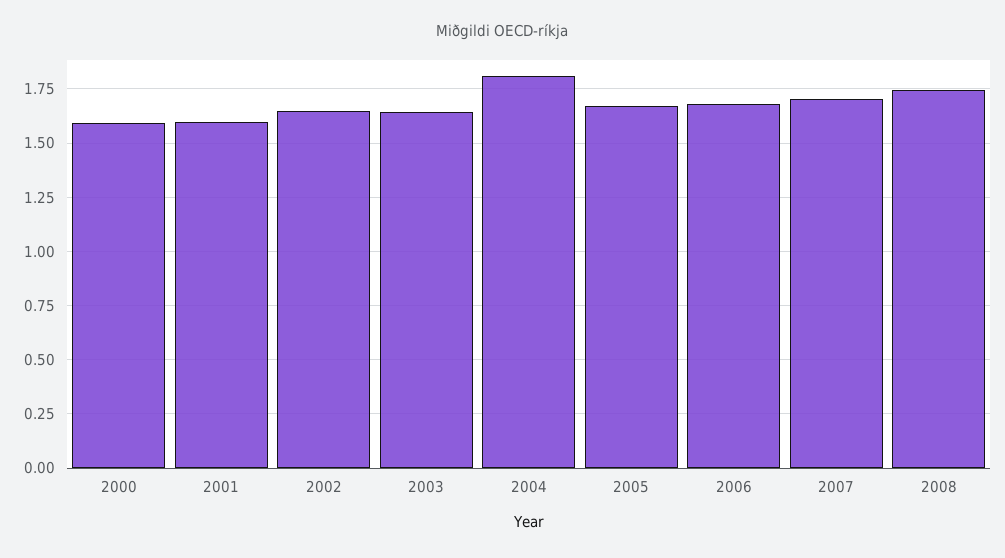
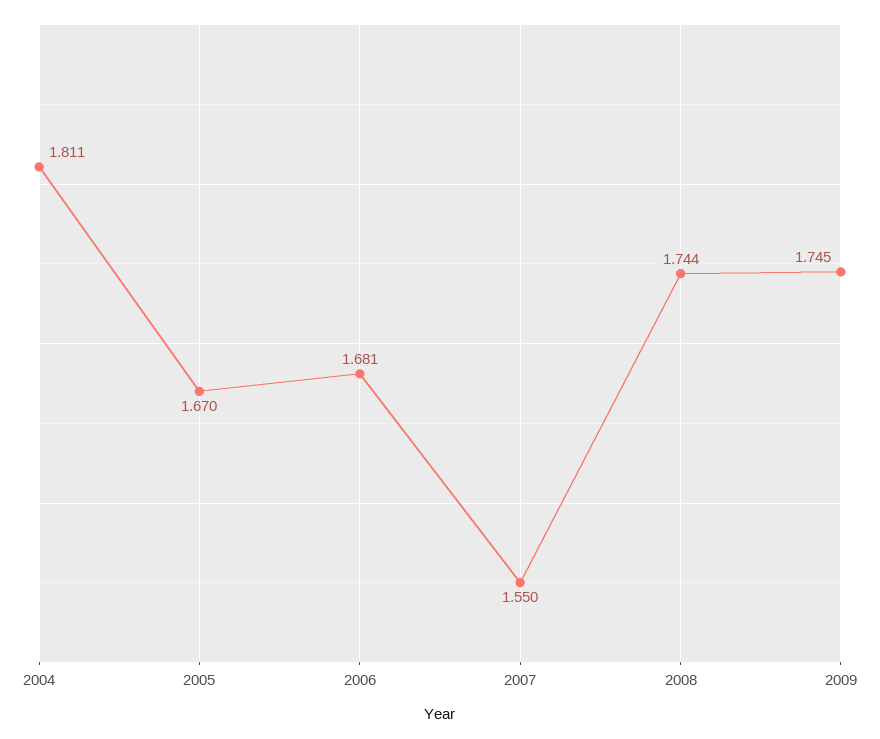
2000: 1.6 -> none
2001: 1.6 -> none
2002: 1.65 -> none
2003: 1.65 -> none
2007: 1.7 -> 1.55
2009: none -> 1.745

